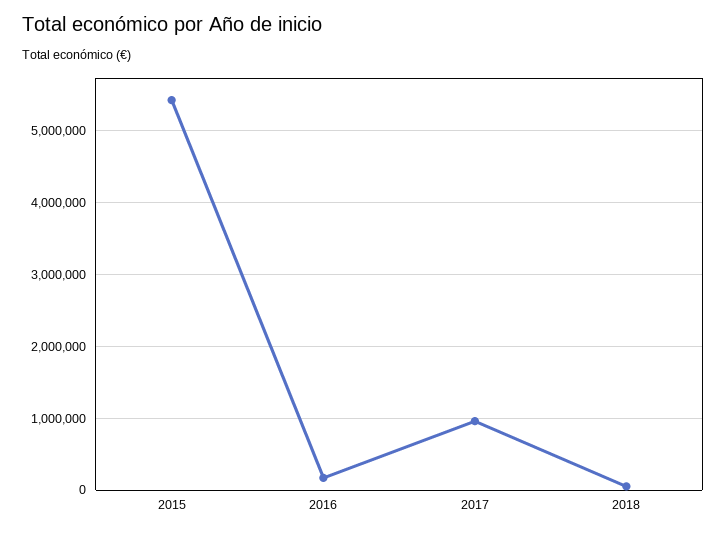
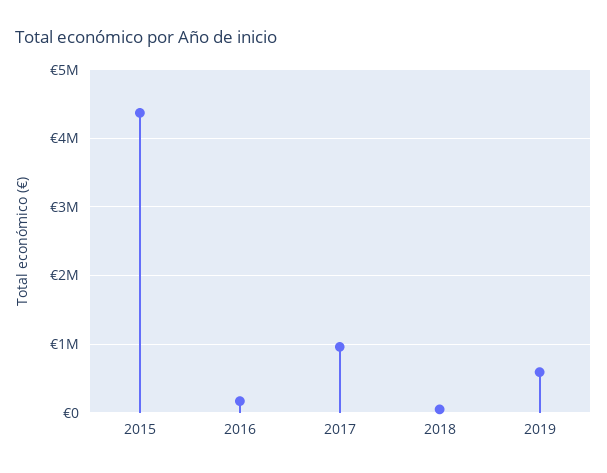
2015: 5400000 -> 4400000
2019: none -> 600000

